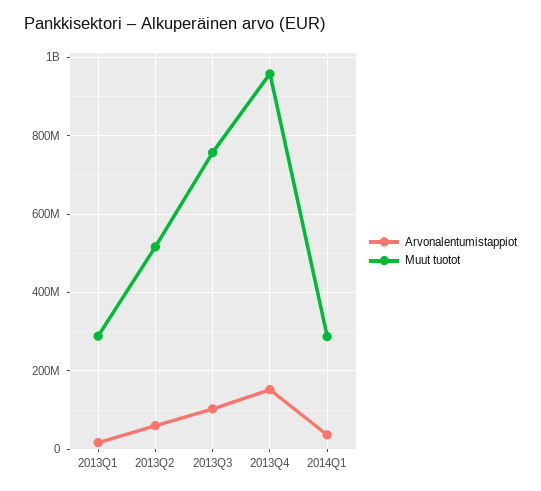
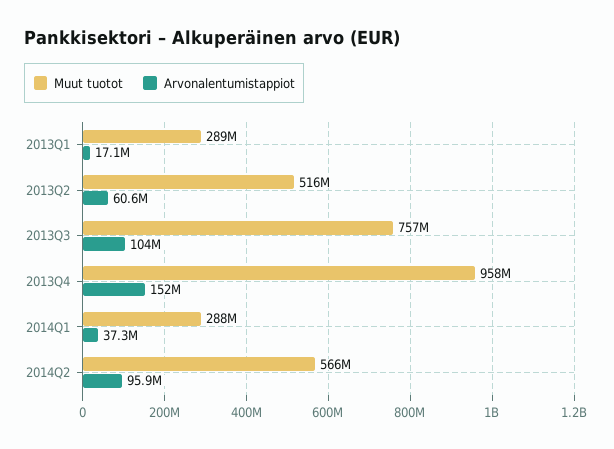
Muut tuotot, 2014Q2: none -> 566000000
Arvonalentumistappiot, 2014Q2: none -> 95900000

